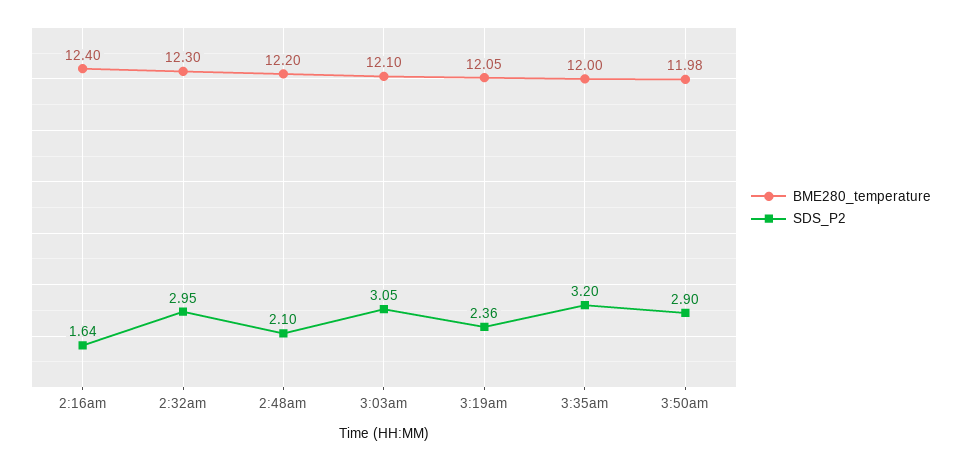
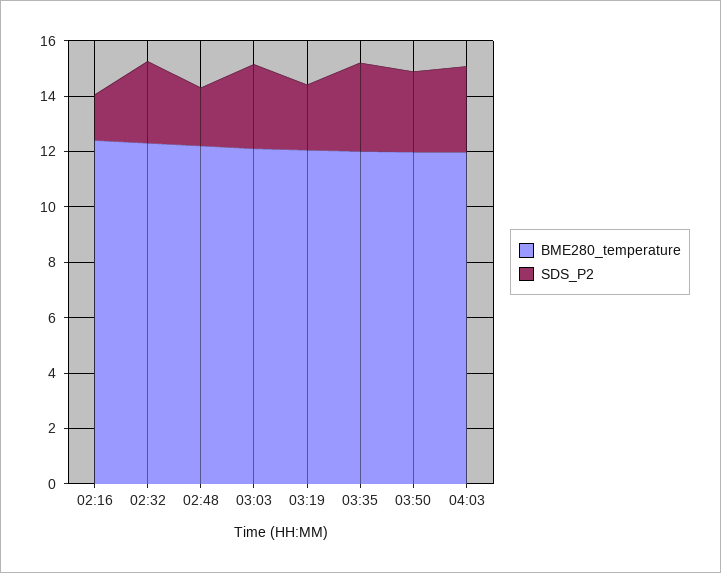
BME280_temperature, 04:03: none -> 12
SDS_P2, 04:03: none -> 3

